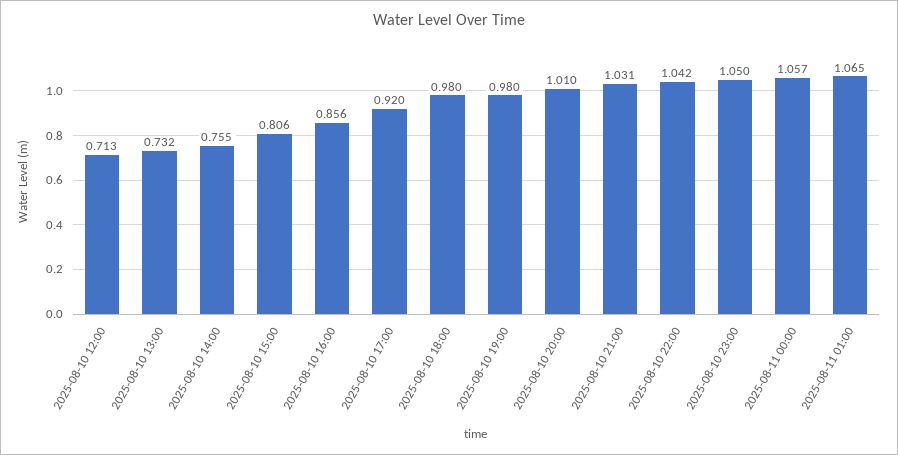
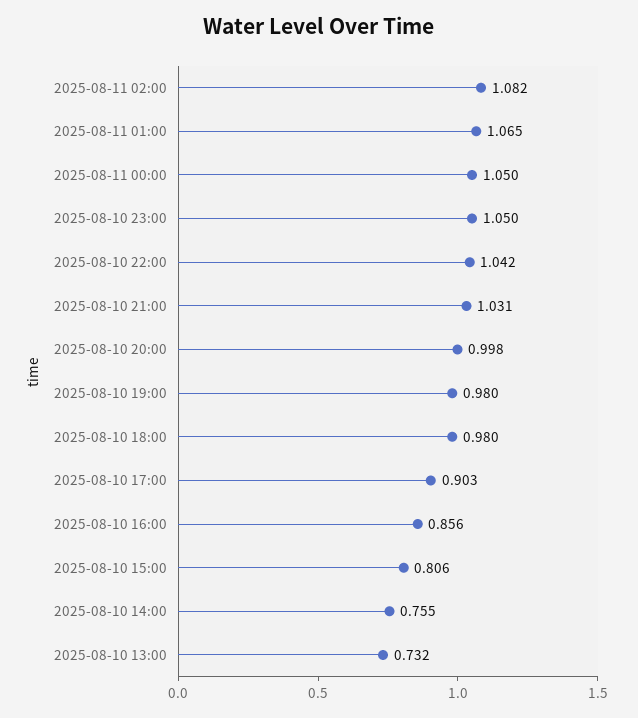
2025-08-10 12:00: 0.713 -> none
2025-08-10 17:00: 0.92 -> 0.903
2025-08-10 20:00: 1.01 -> 0.998
2025-08-11 00:00: 1.057 -> 1.05
2025-08-11 02:00: none -> 1.082

